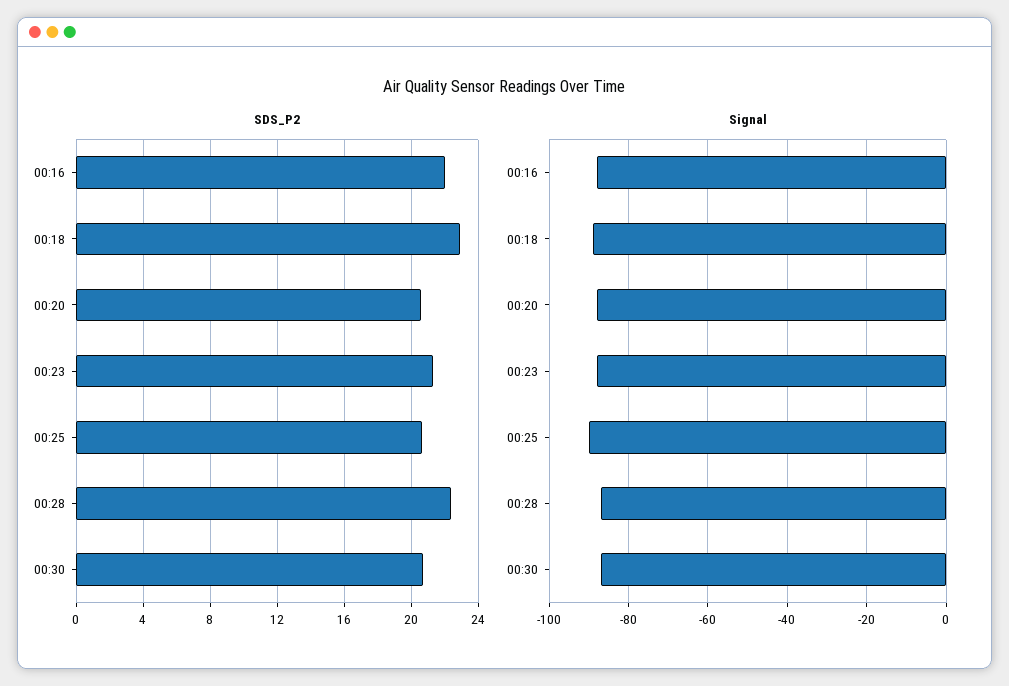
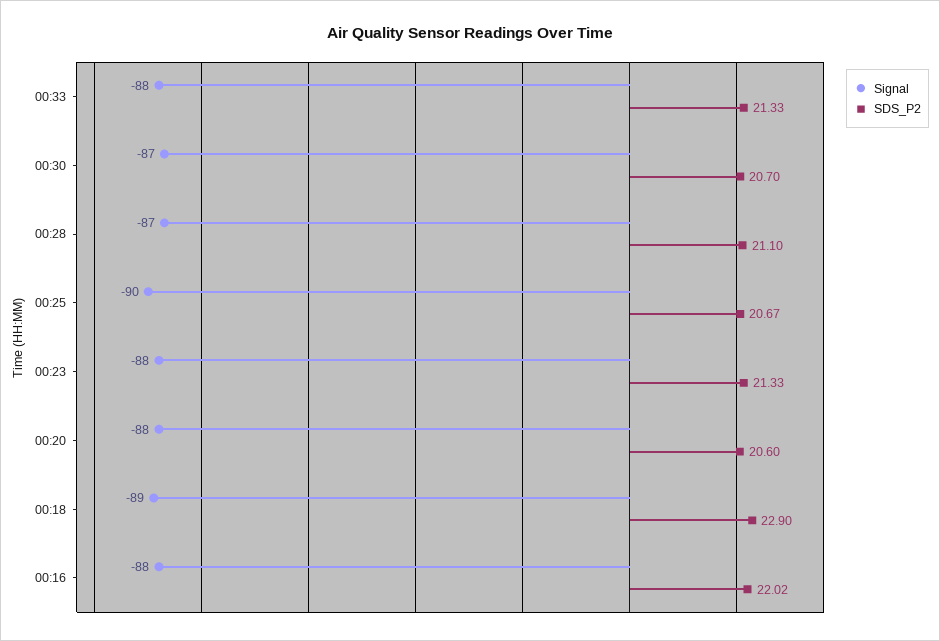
SDS_P2, 00:28: 22.5 -> 21.1
Signal, 00:33: none -> -88
SDS_P2, 00:33: none -> 21.33

